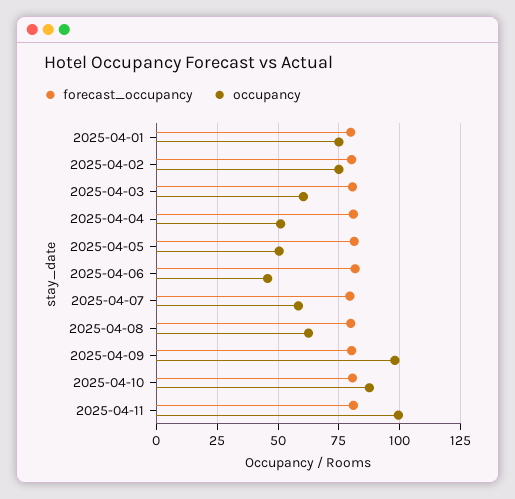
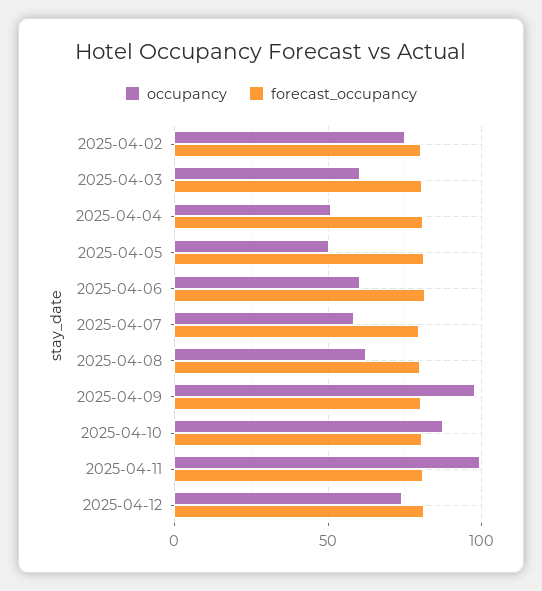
forecast_occupancy, 2025-04-01: 80 -> none
occupancy, 2025-04-01: 75 -> none
occupancy, 2025-04-06: 45 -> 60
occupancy, 2025-04-12: none -> 75
forecast_occupancy, 2025-04-12: none -> 80

